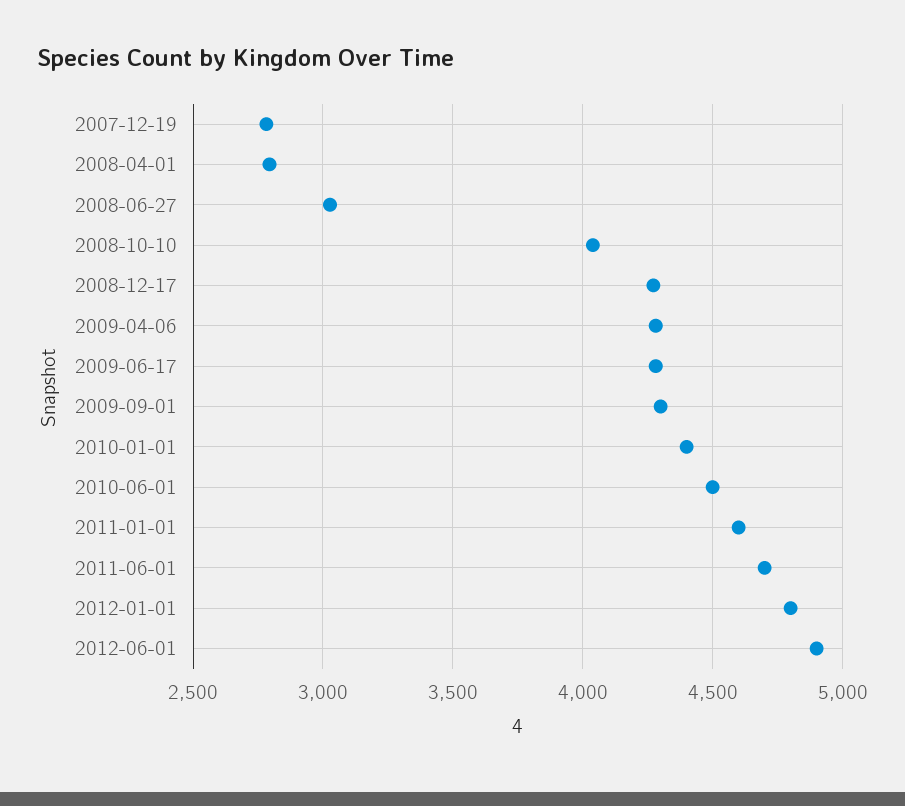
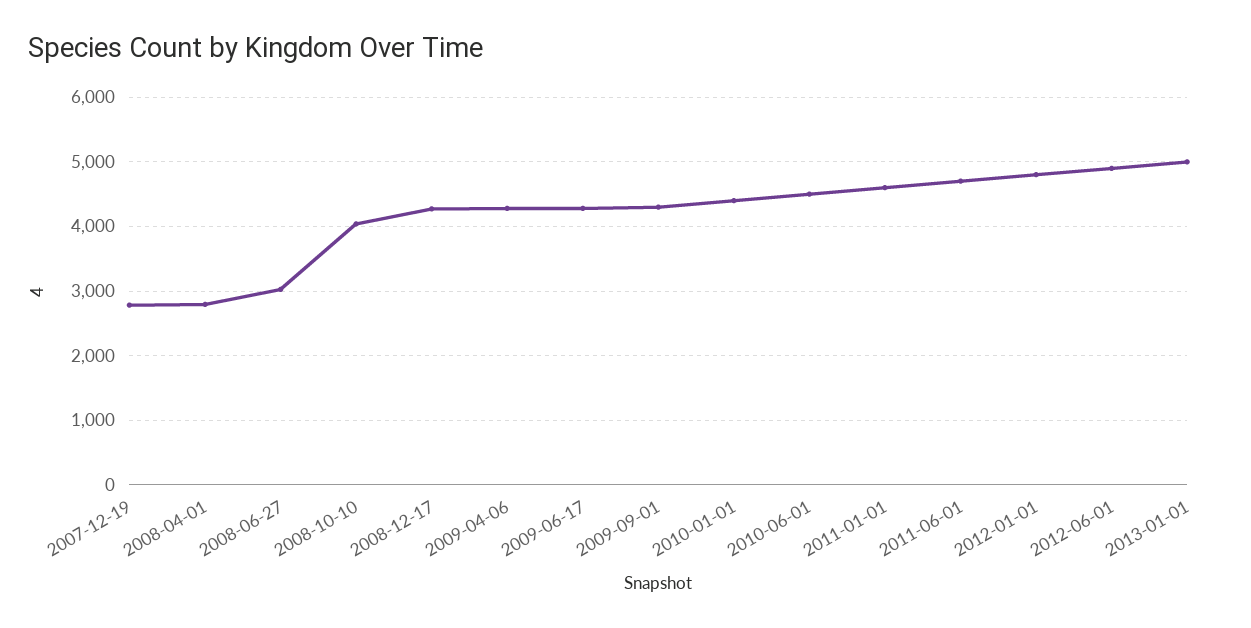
2013-01-01: none -> 5000

